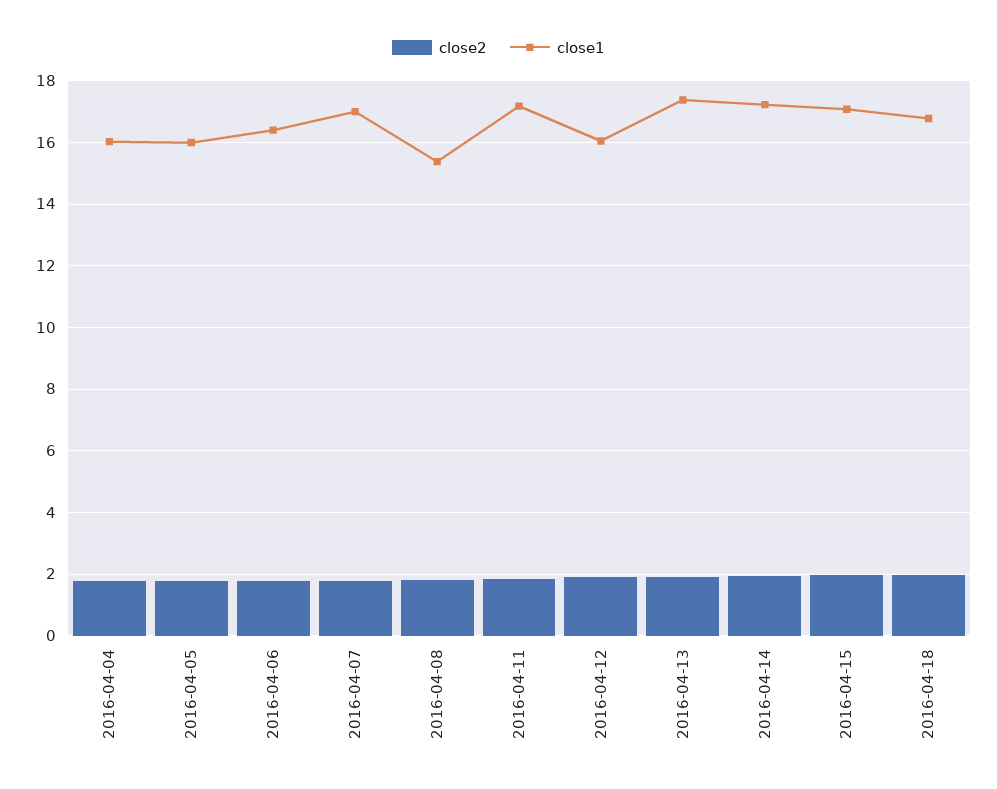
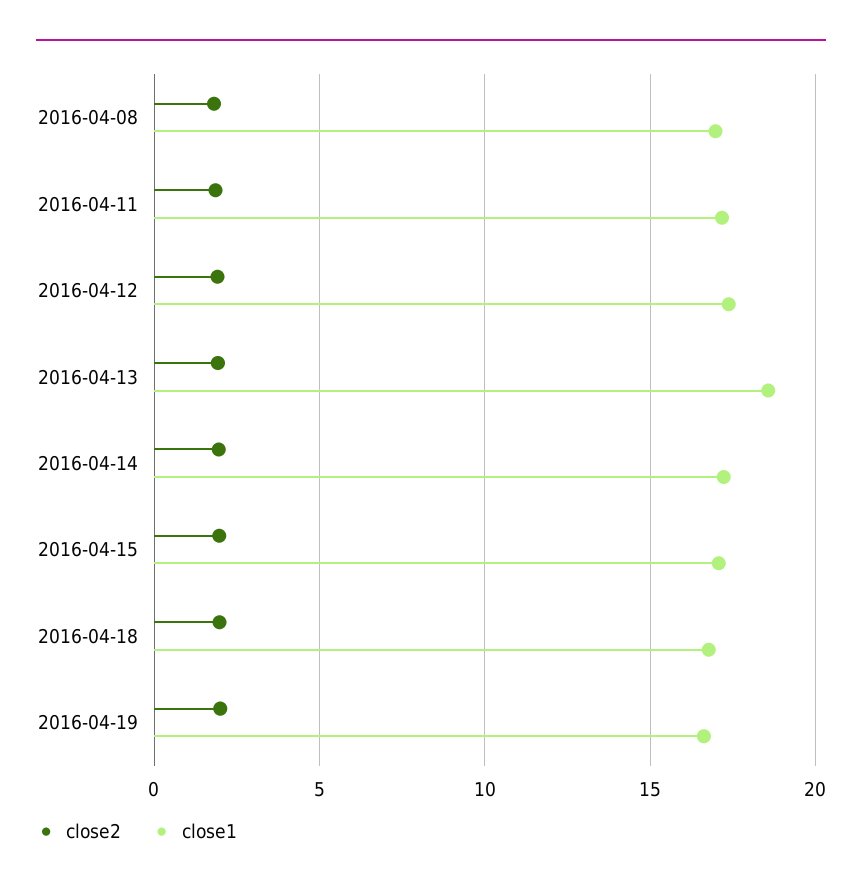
close2, 2016-04-04: 1.8 -> none
close1, 2016-04-04: 16 -> none
close2, 2016-04-05: 1.8 -> none
close1, 2016-04-05: 16 -> none
close2, 2016-04-06: 1.8 -> none
close1, 2016-04-06: 16.4 -> none
close2, 2016-04-07: 1.8 -> none
close1, 2016-04-07: 17 -> none
close1, 2016-04-08: 15.4 -> 17
close1, 2016-04-12: 16 -> 17.5
close1, 2016-04-13: 17.4 -> 18.5
close2, 2016-04-19: none -> 2
close1, 2016-04-19: none -> 16.5

